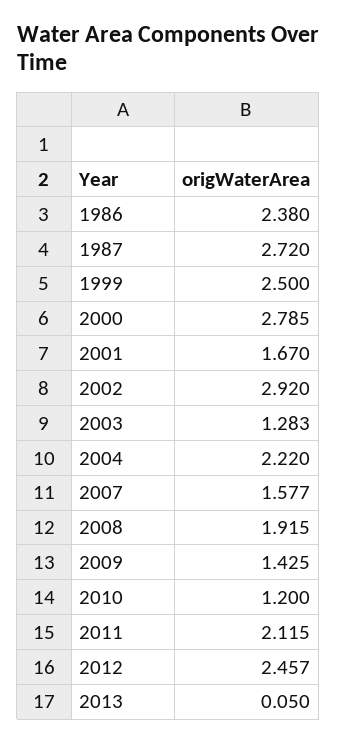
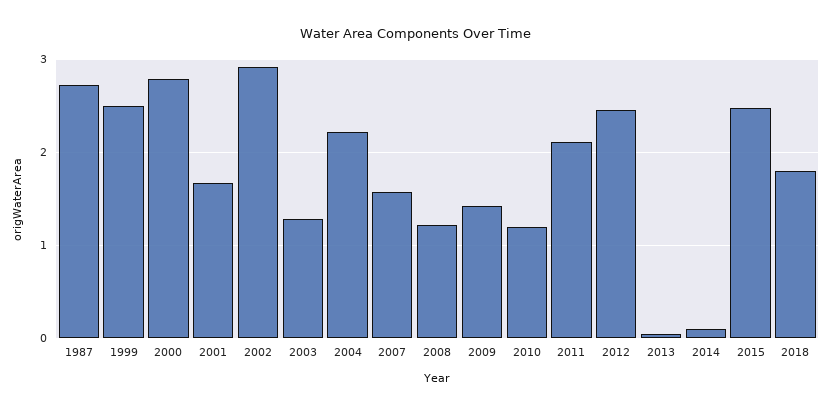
1986: 2.38 -> none
2008: 1.915 -> 1.2
2014: none -> 0.1
2015: none -> 2.5
2018: none -> 1.8

